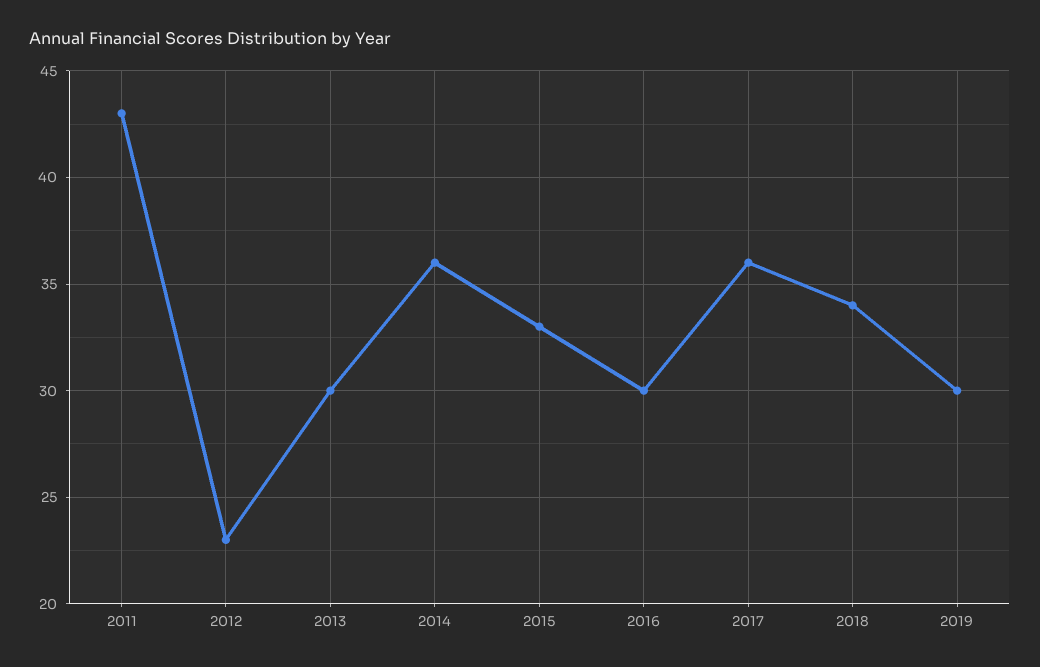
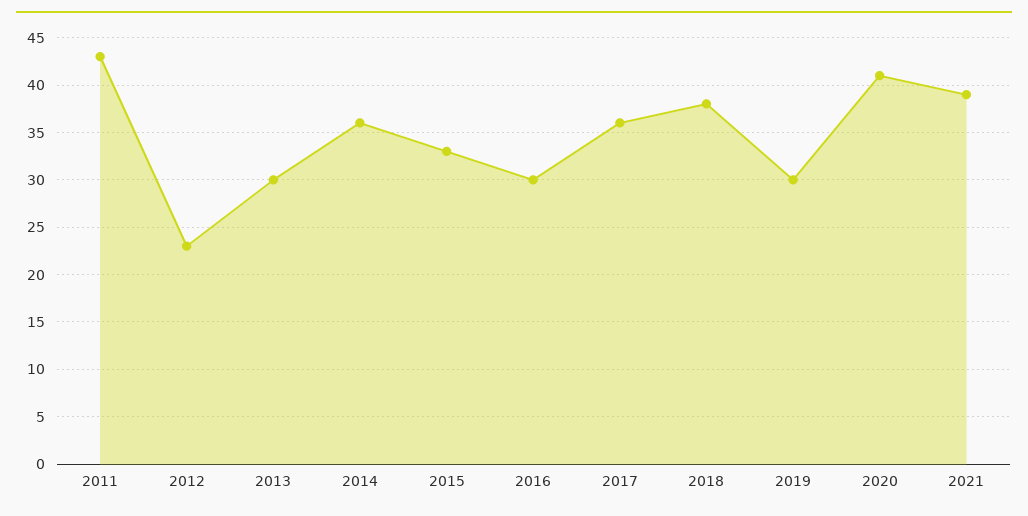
2018: 34 -> 38
2020: none -> 41
2021: none -> 39

